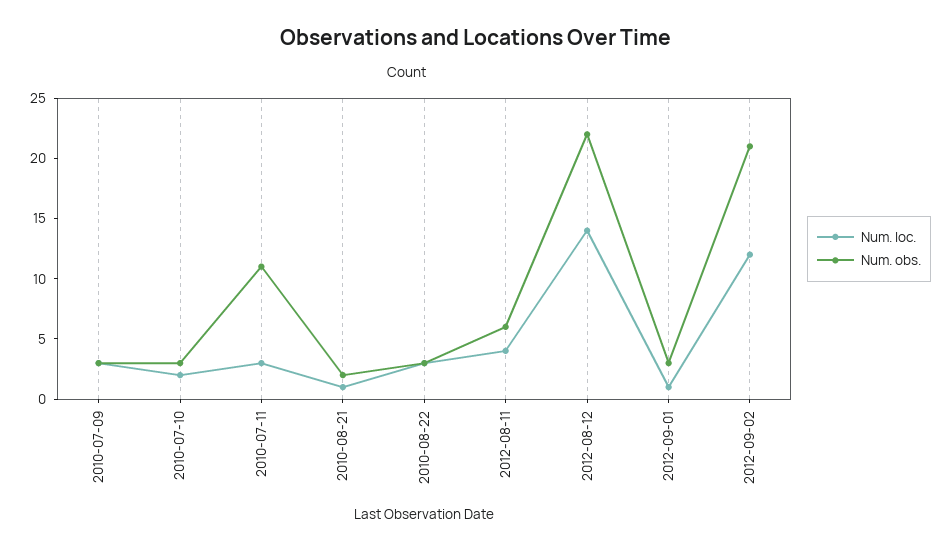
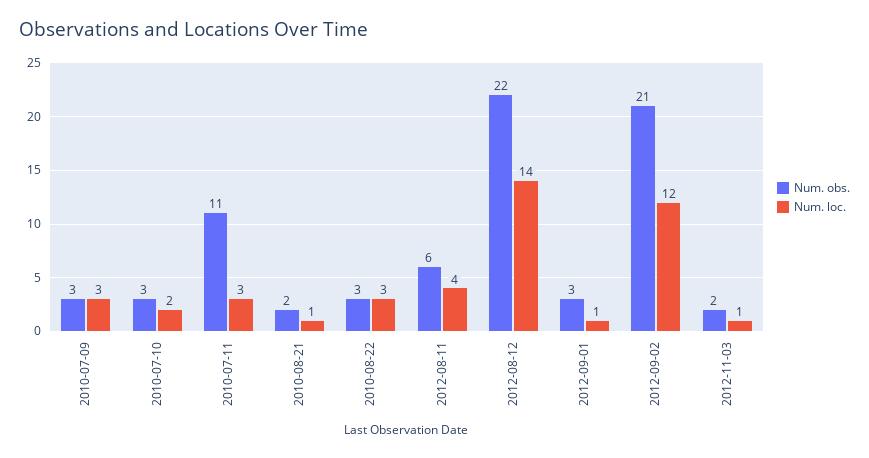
Num. obs., 2012-11-03: none -> 2
Num. loc., 2012-11-03: none -> 1

